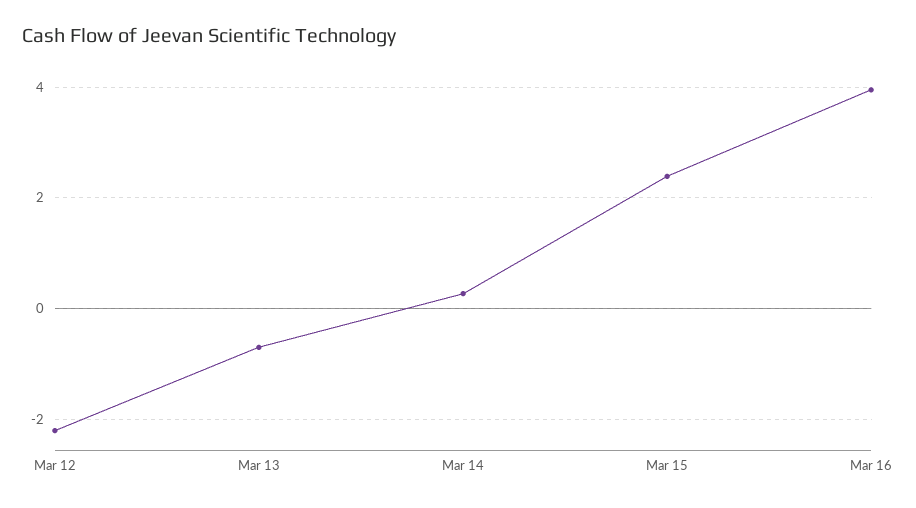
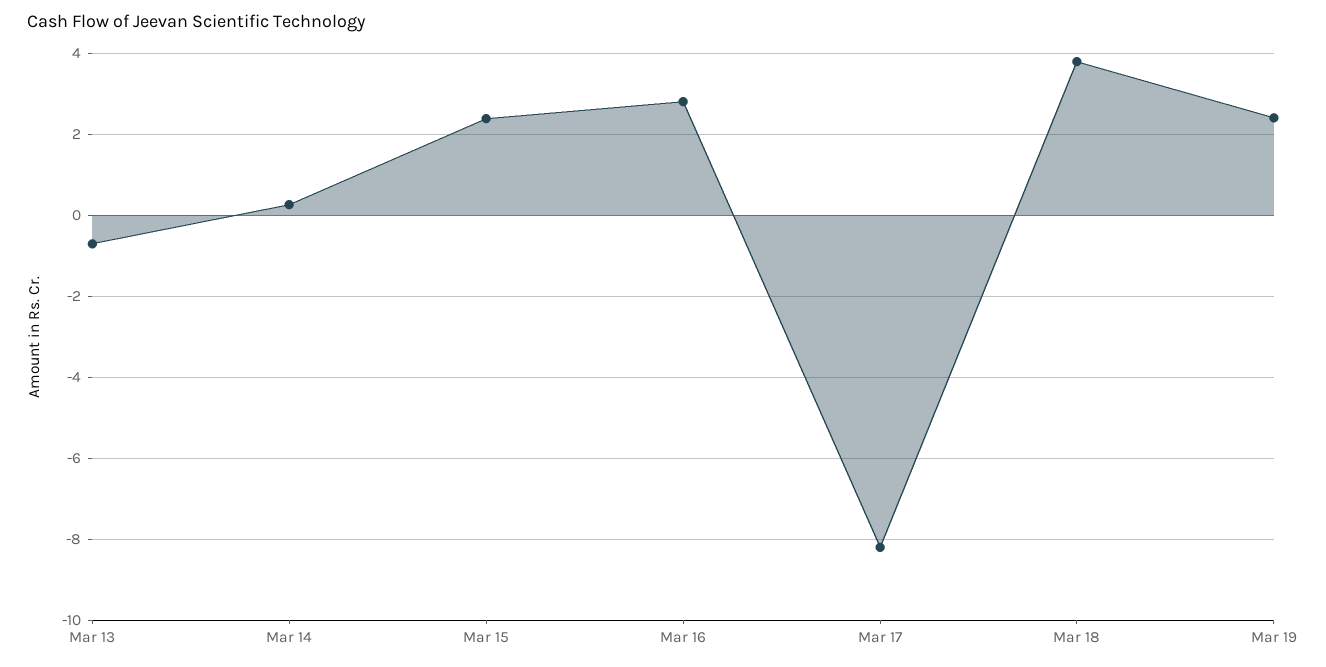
Mar 12: -2.2 -> none
Mar 16: 4 -> 2.8
Mar 17: none -> -8.2
Mar 18: none -> 3.8
Mar 19: none -> 2.4

